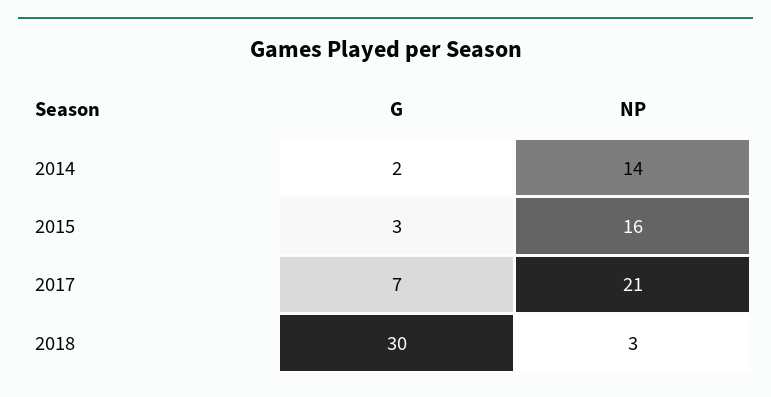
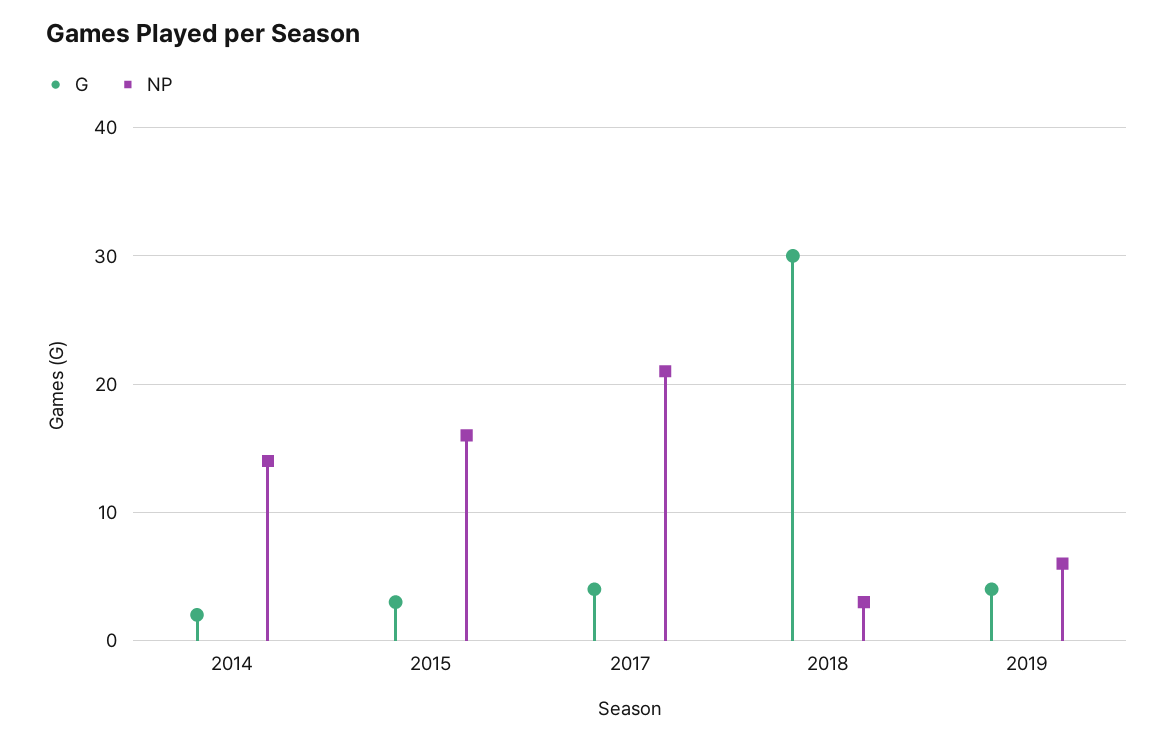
G, 2017: 7 -> 4
G, 2019: none -> 4
NP, 2019: none -> 6

